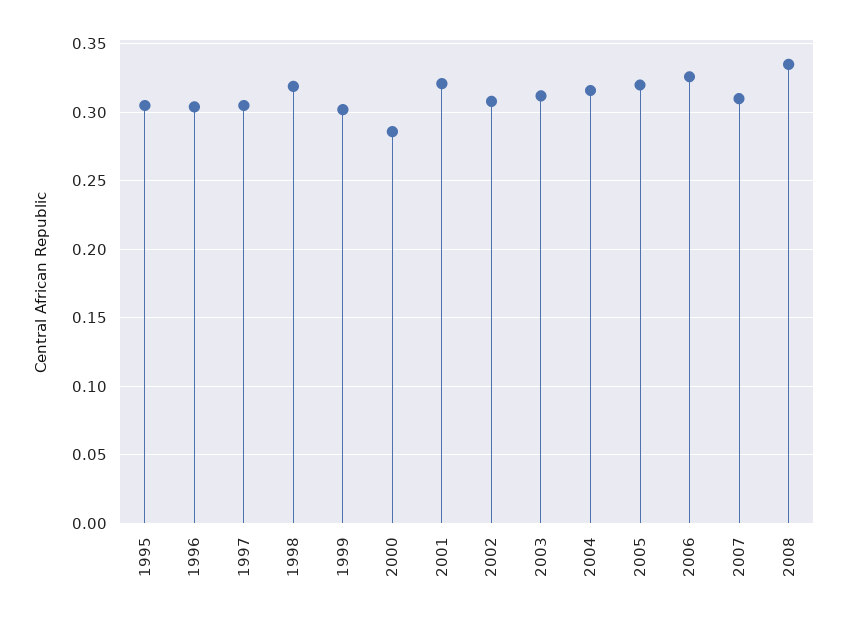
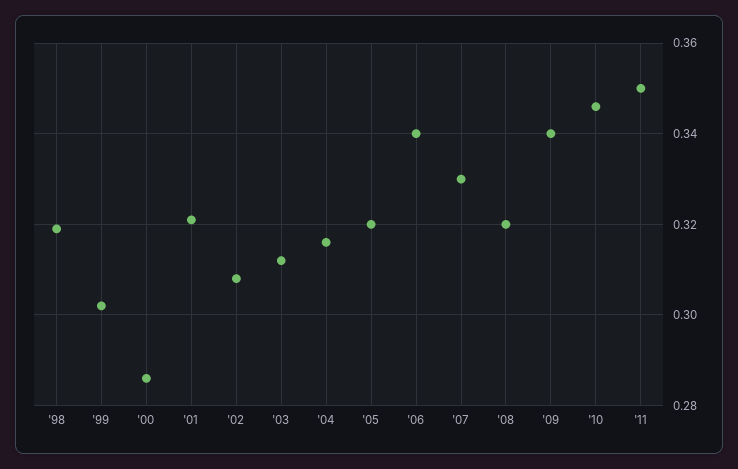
1995: 0.305 -> none
1996: 0.305 -> none
1997: 0.305 -> none
2006: 0.325 -> 0.34
2007: 0.31 -> 0.33
2008: 0.335 -> 0.32
'09: none -> 0.34
'10: none -> 0.345
'11: none -> 0.35

